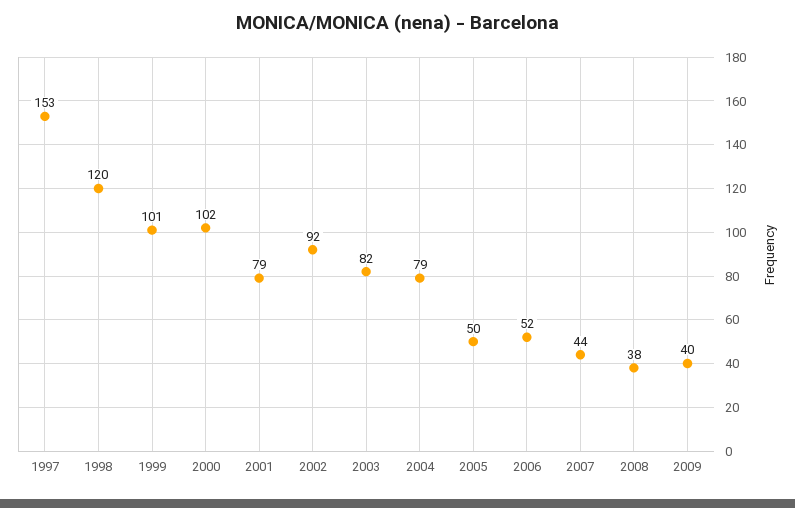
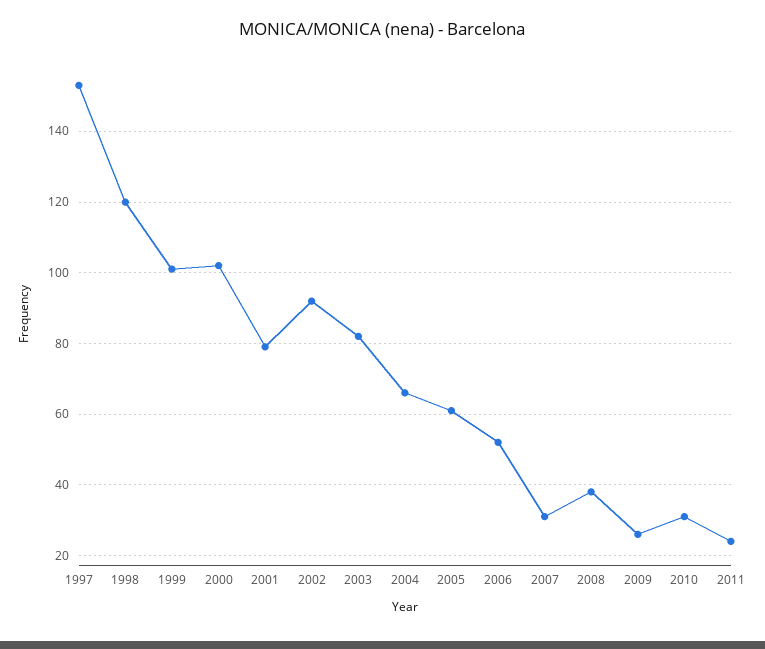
2004: 79 -> 65
2005: 50 -> 60
2007: 44 -> 30
2009: 40 -> 25
2010: none -> 30
2011: none -> 25

